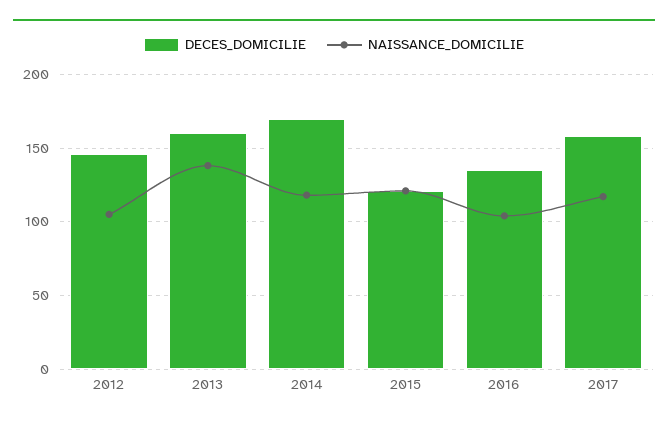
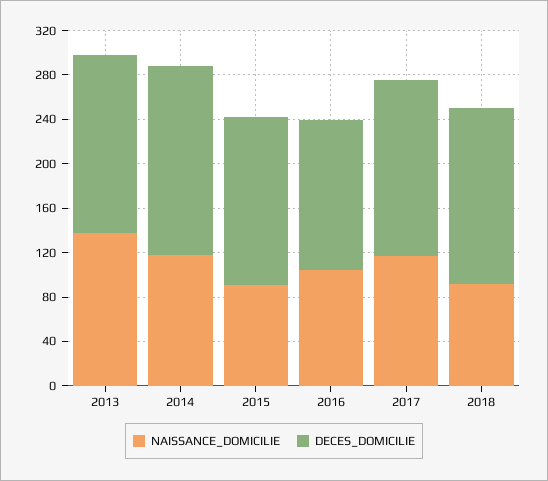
DECES_DOMICILIE, 2012: 145 -> none
NAISSANCE_DOMICILIE, 2012: 105 -> none
DECES_DOMICILIE, 2015: 120 -> 150
NAISSANCE_DOMICILIE, 2015: 120 -> 90
NAISSANCE_DOMICILIE, 2018: none -> 90
DECES_DOMICILIE, 2018: none -> 160

